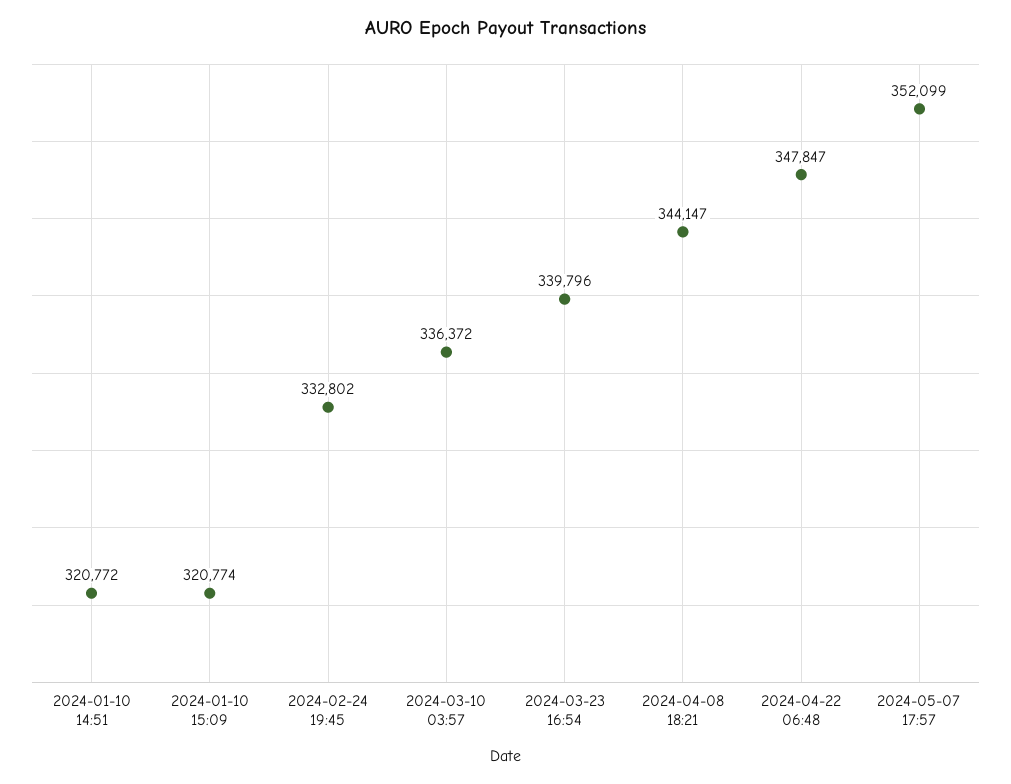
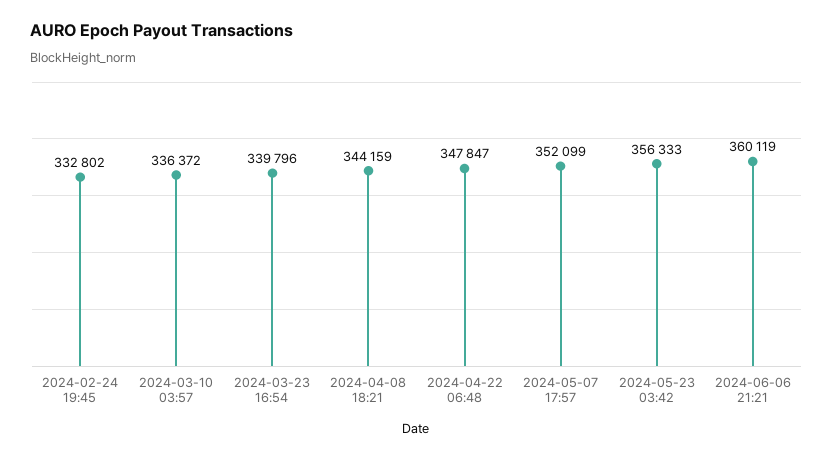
2024-01-10 14:51: 320772 -> none
2024-01-10 15:09: 320774 -> none
2024-04-08 18:21: 344147 -> 344159
2024-05-23 03:42: none -> 356333
2024-06-06 21:21: none -> 360119

